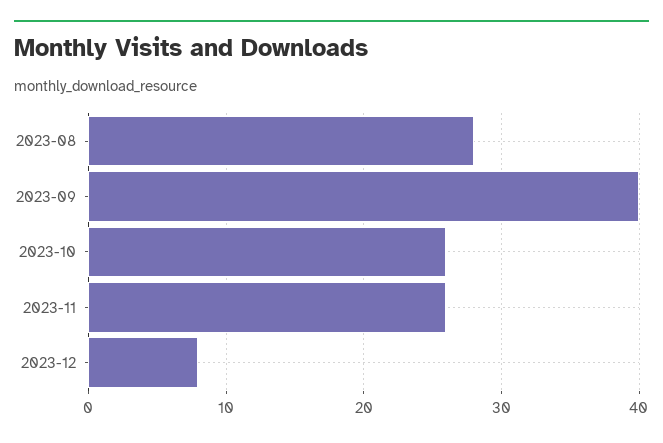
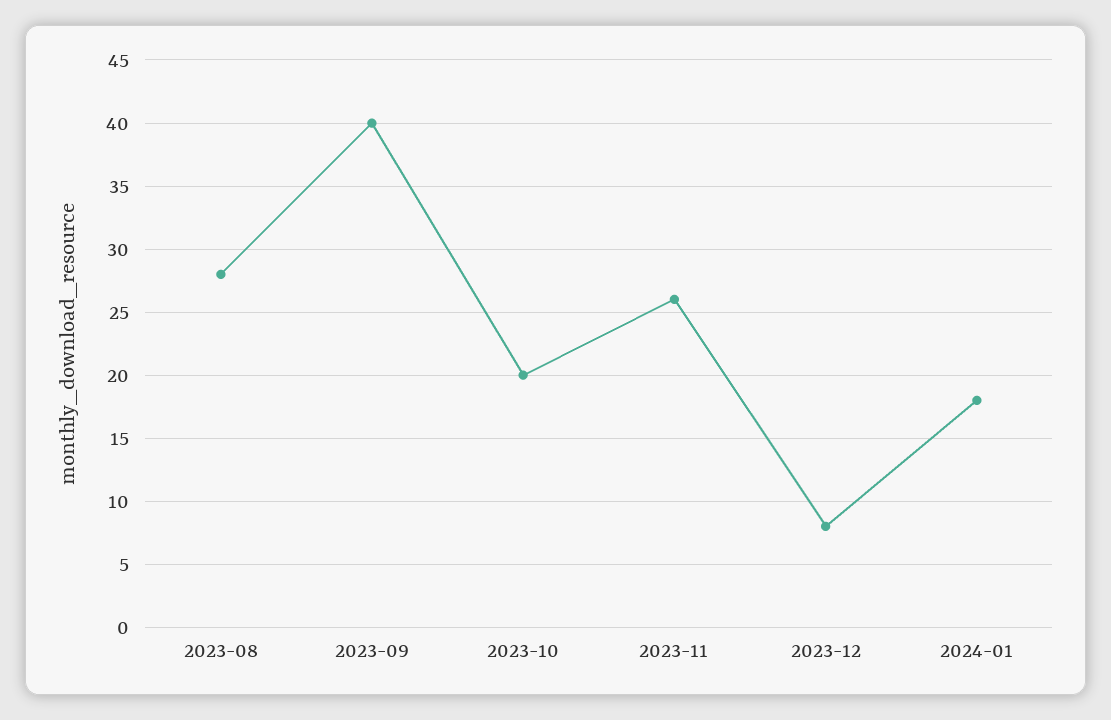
2023-10: 26 -> 20
2024-01: none -> 18

